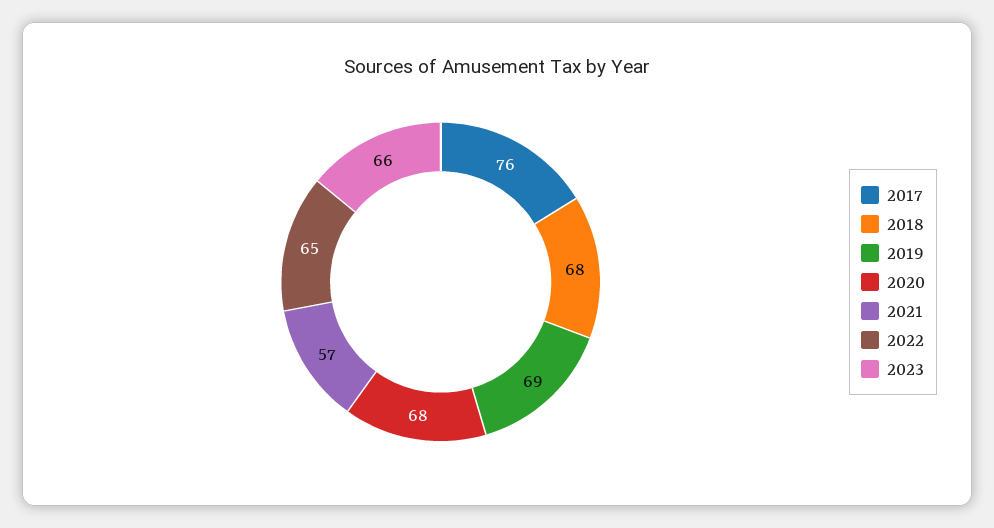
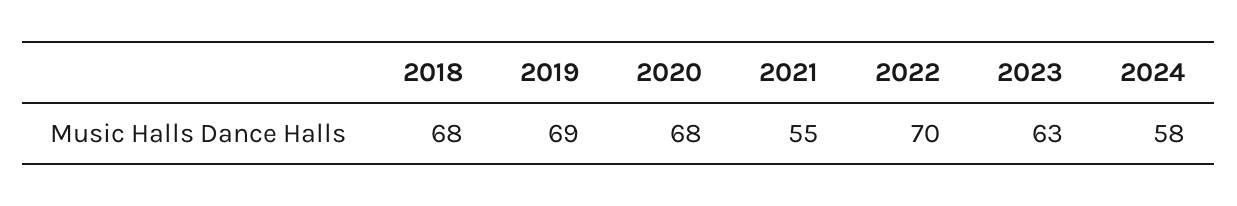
2017: 76 -> none
2021: 57 -> 55
2022: 65 -> 70
2023: 66 -> 63
2024: none -> 58

